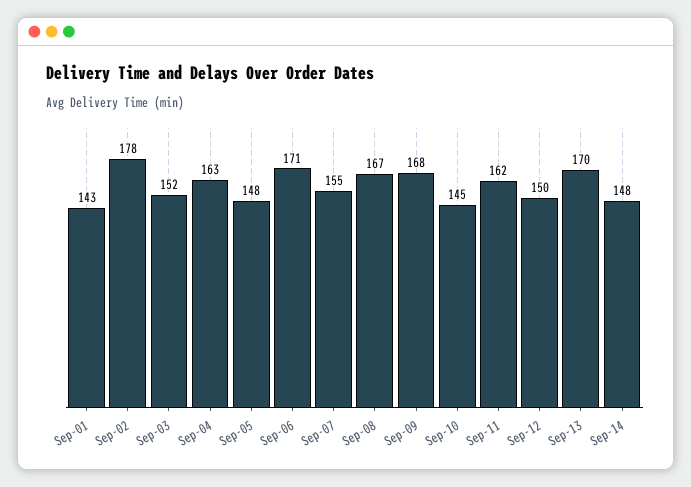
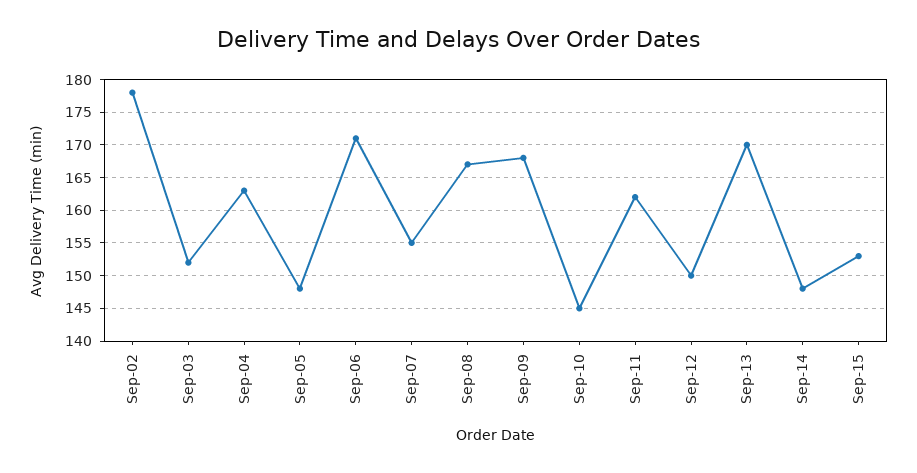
Sep-01: 143 -> none
Sep-15: none -> 153

